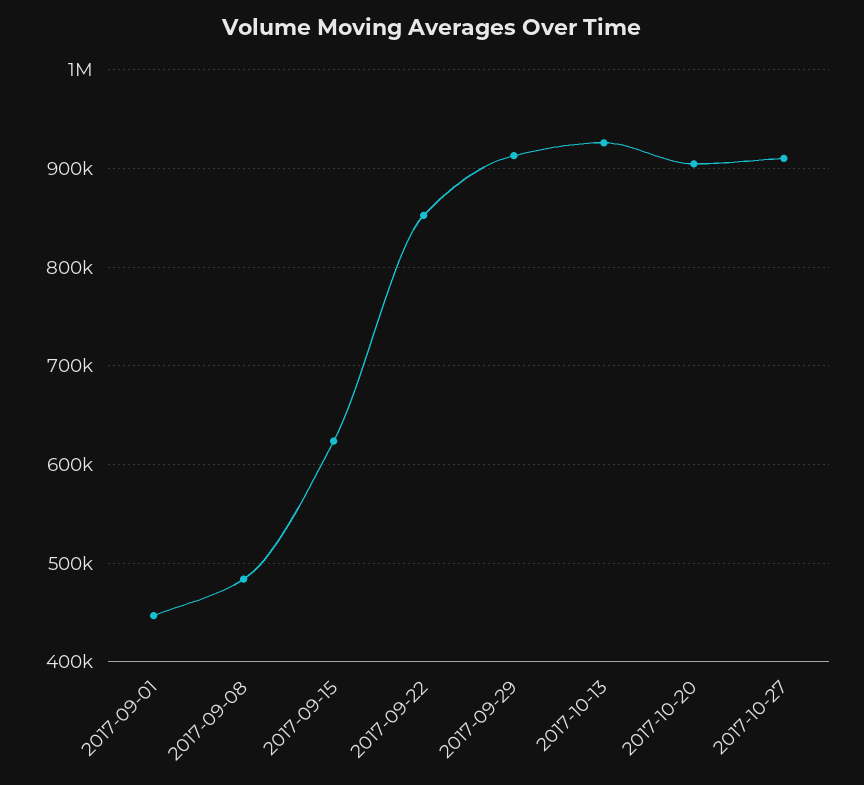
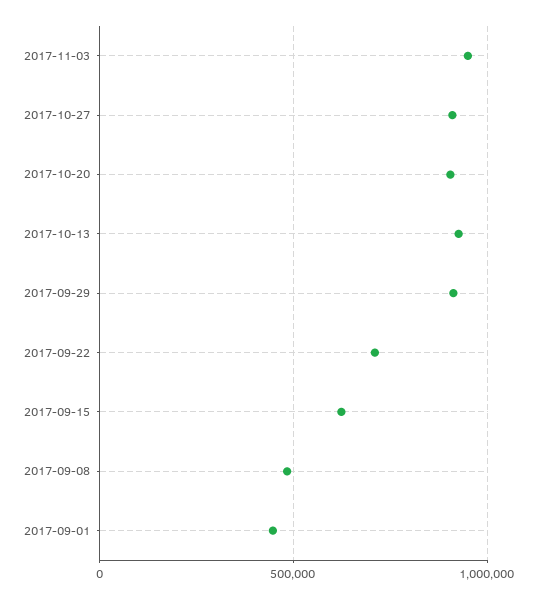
2017-09-22: 850000 -> 700000
2017-11-03: none -> 950000

